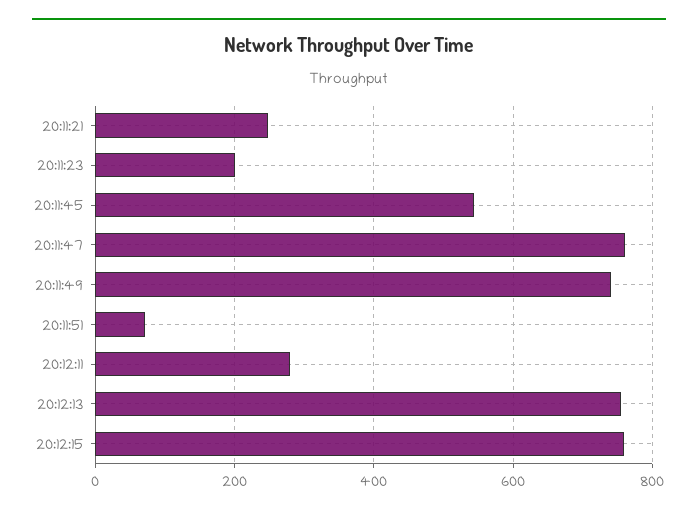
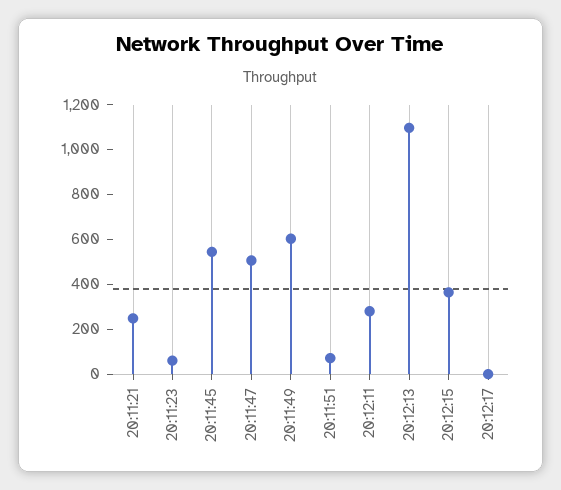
20:11:23: 200 -> 50
20:11:47: 760 -> 500
20:11:49: 740 -> 600
20:12:13: 760 -> 1100
20:12:15: 760 -> 350
20:12:17: none -> 0

